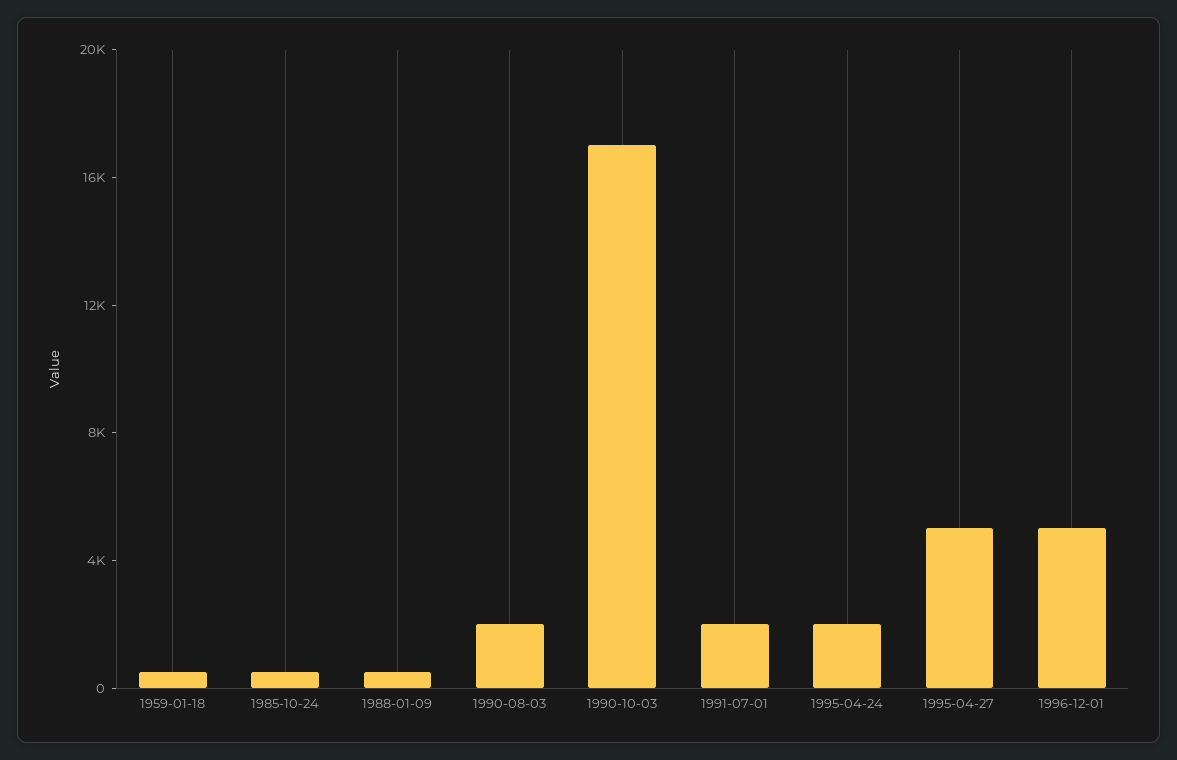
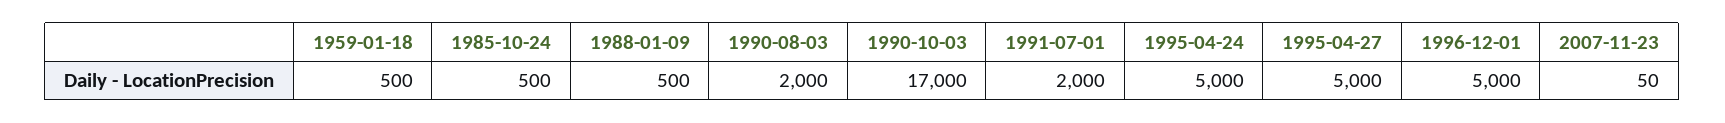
1995-04-24: 2000 -> 5000
2007-11-23: none -> 50

